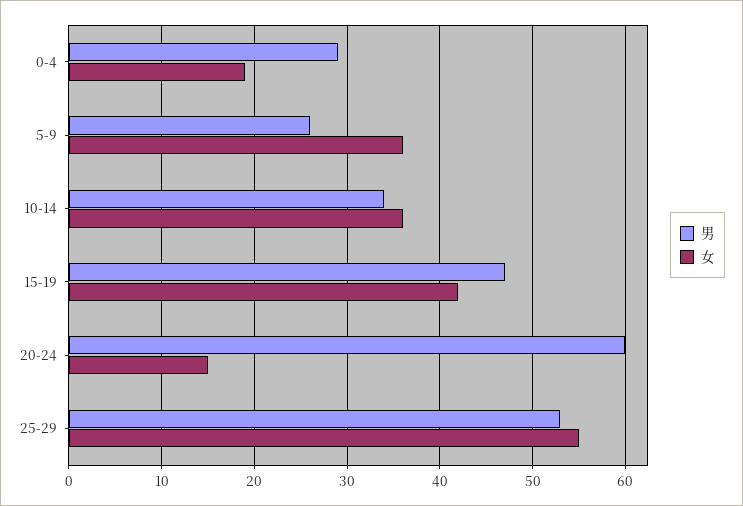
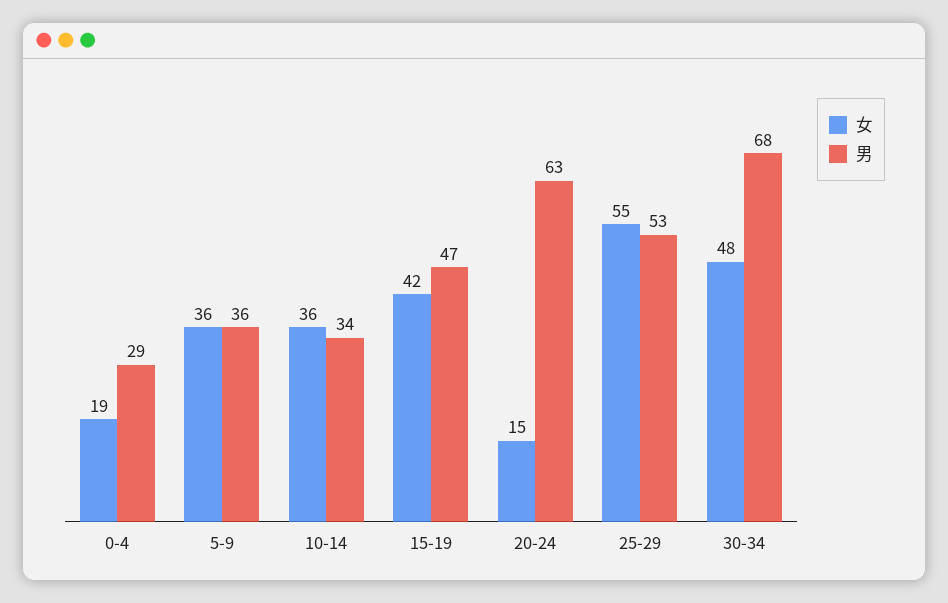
男, 5-9: 26 -> 36
男, 20-24: 60 -> 63
女, 30-34: none -> 48
男, 30-34: none -> 68

